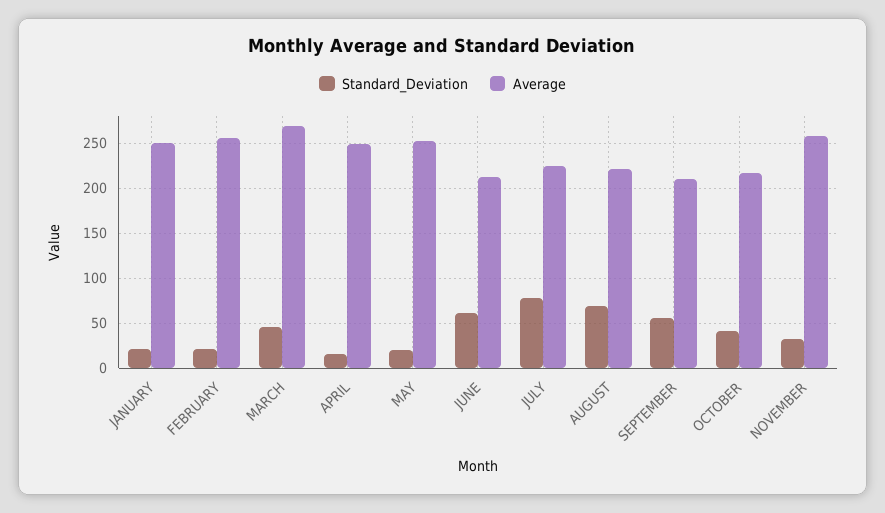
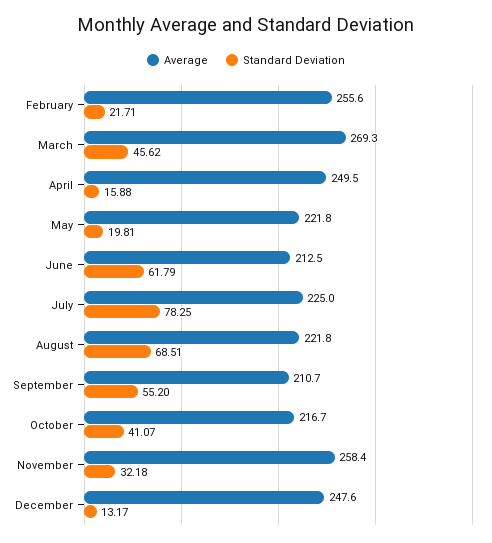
Standard_Deviation, JANUARY: 20 -> none
Average, JANUARY: 250 -> none
Average, MAY: 250 -> 221.8
Average, December: none -> 247.6
Standard_Deviation, December: none -> 13.17

